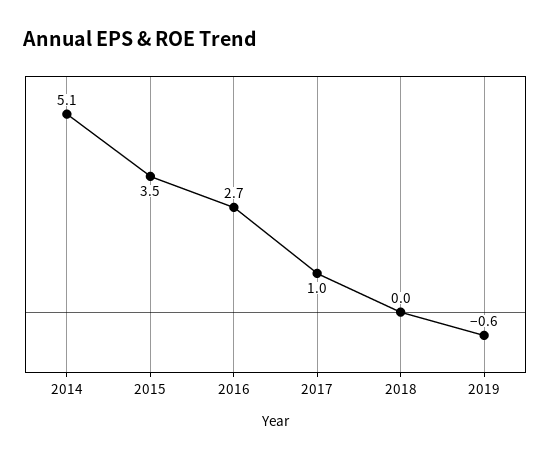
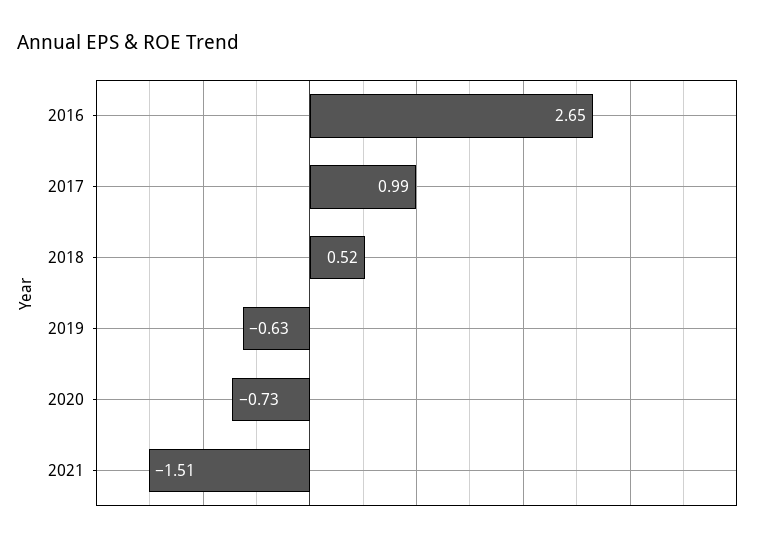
2014: 5.1 -> none
2015: 3.5 -> none
2018: 0 -> 0.52
2020: none -> -0.73
2021: none -> -1.51

